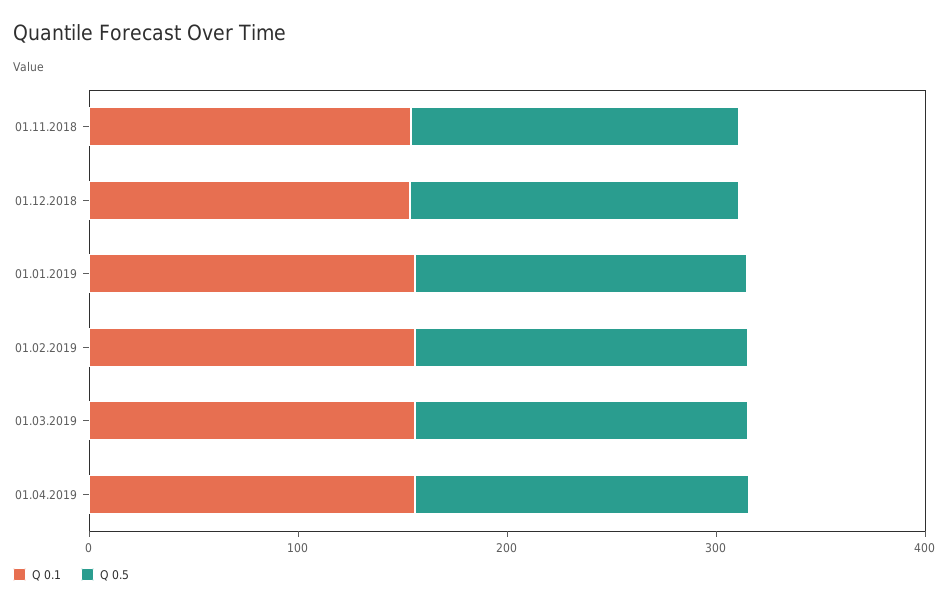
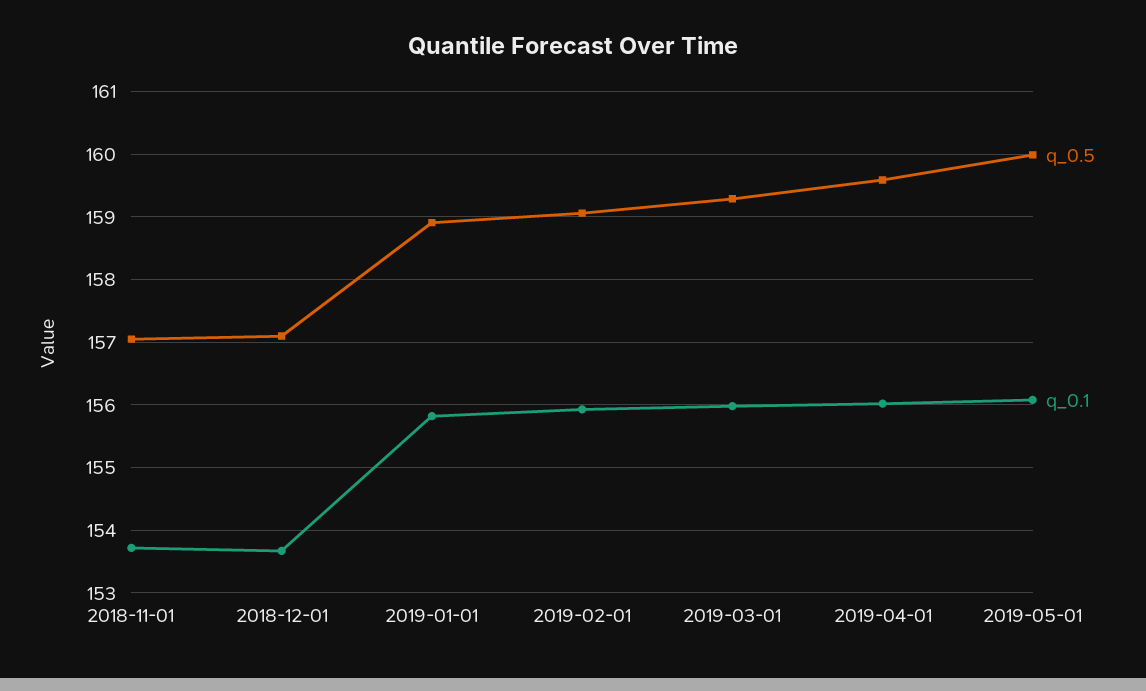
Q 0.5, 2019-05-01: none -> 160
Q 0.1, 2019-05-01: none -> 156.1

